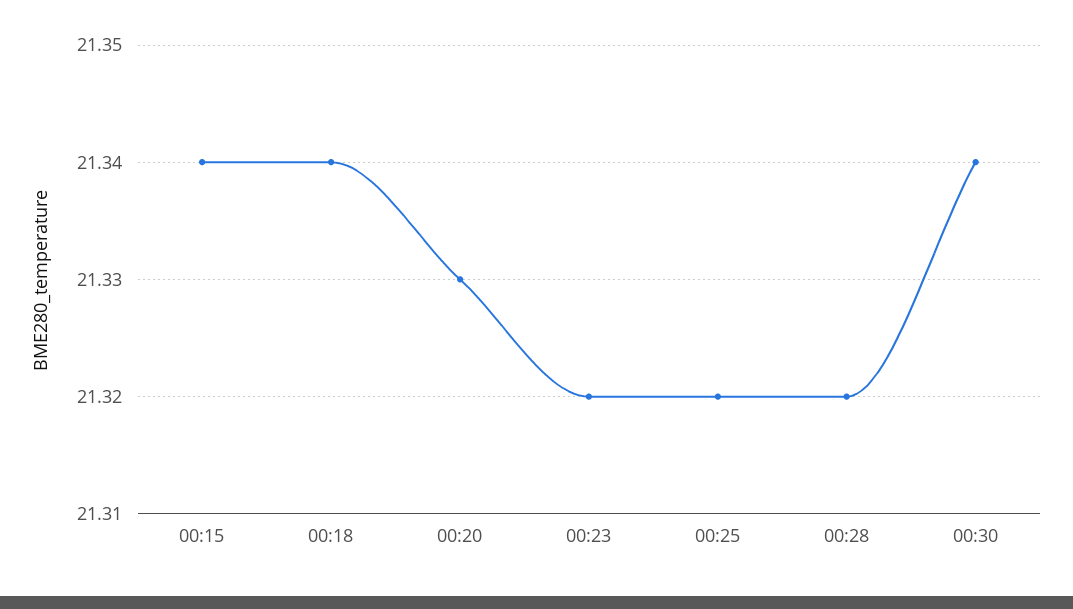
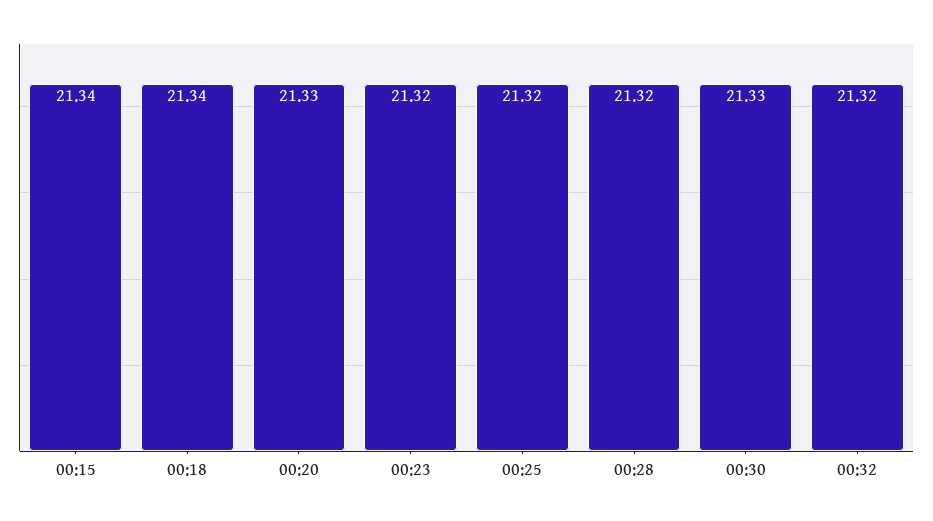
00:30: 21.34 -> 21.33
00:32: none -> 21.32

